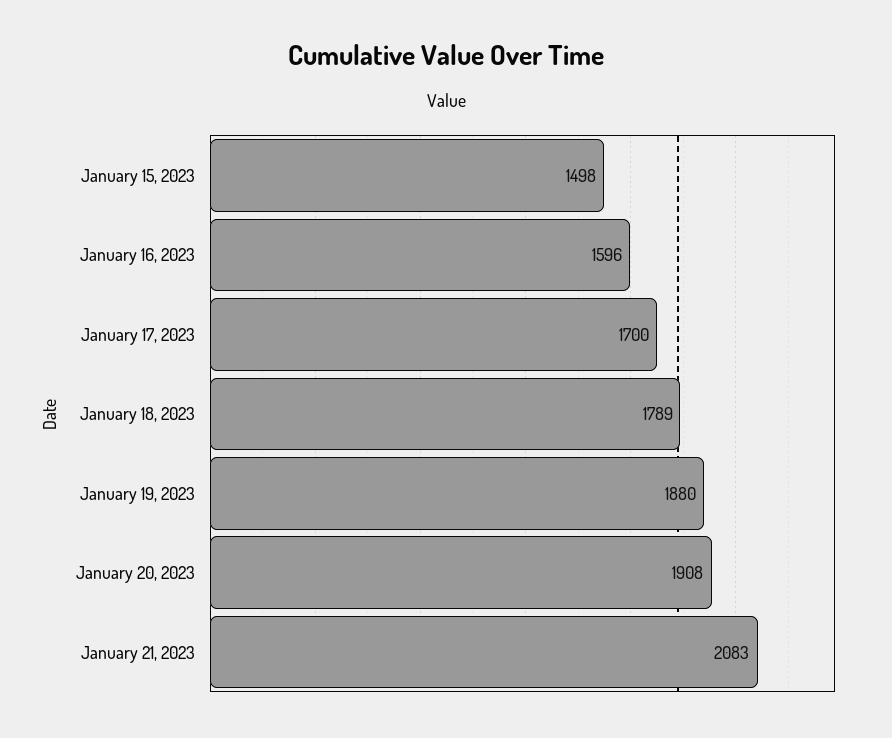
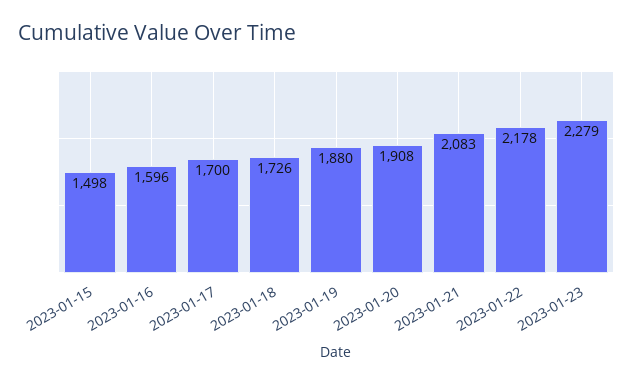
January 18, 2023: 1789 -> 1726
2023-01-22: none -> 2178
2023-01-23: none -> 2279

